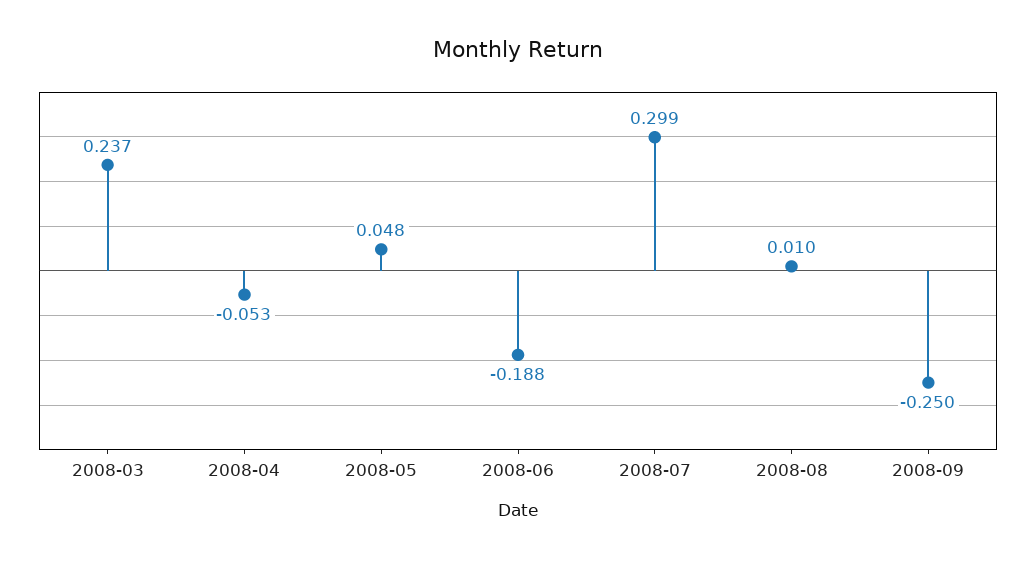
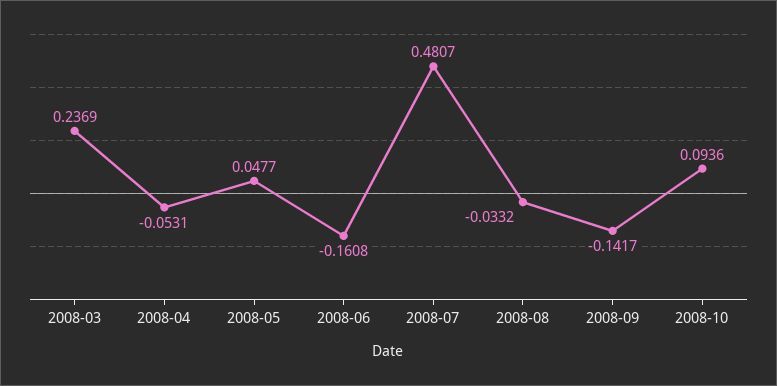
2008-06: -0.188 -> -0.1608
2008-07: 0.299 -> 0.4807
2008-08: 0.01 -> -0.0332
2008-09: -0.25 -> -0.1417
2008-10: none -> 0.0936

